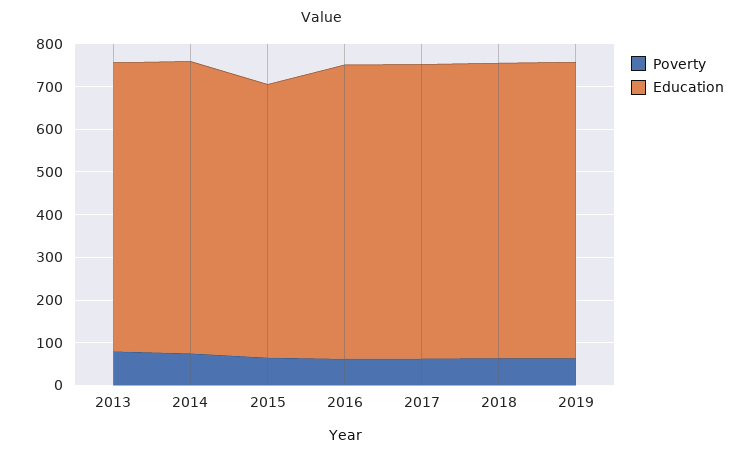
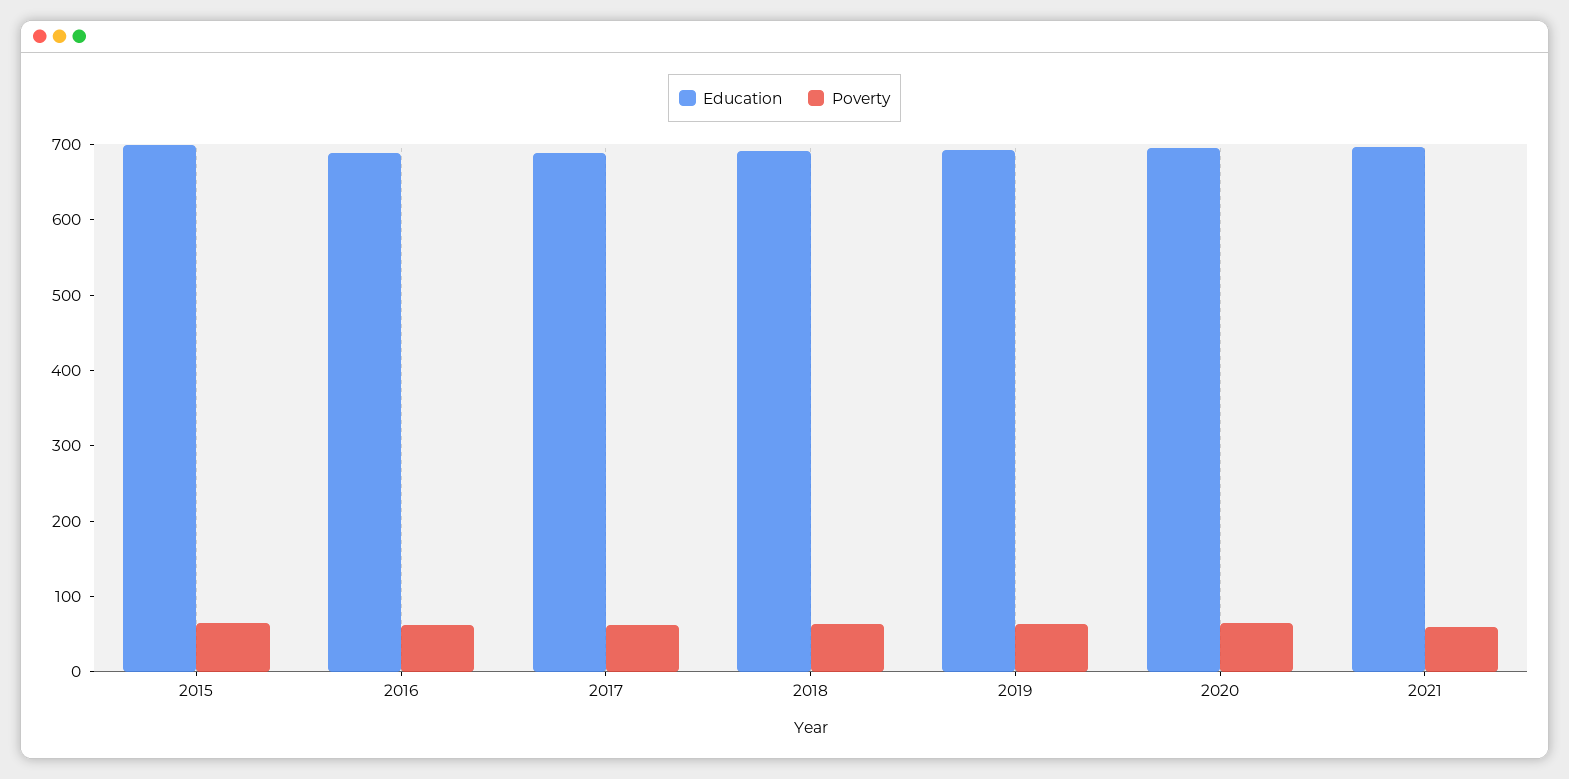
Poverty, 2013: 80 -> none
Education, 2013: 680 -> none
Poverty, 2014: 80 -> none
Education, 2014: 680 -> none
Education, 2015: 640 -> 700
Education, 2020: none -> 700
Poverty, 2020: none -> 60
Education, 2021: none -> 700
Poverty, 2021: none -> 60

